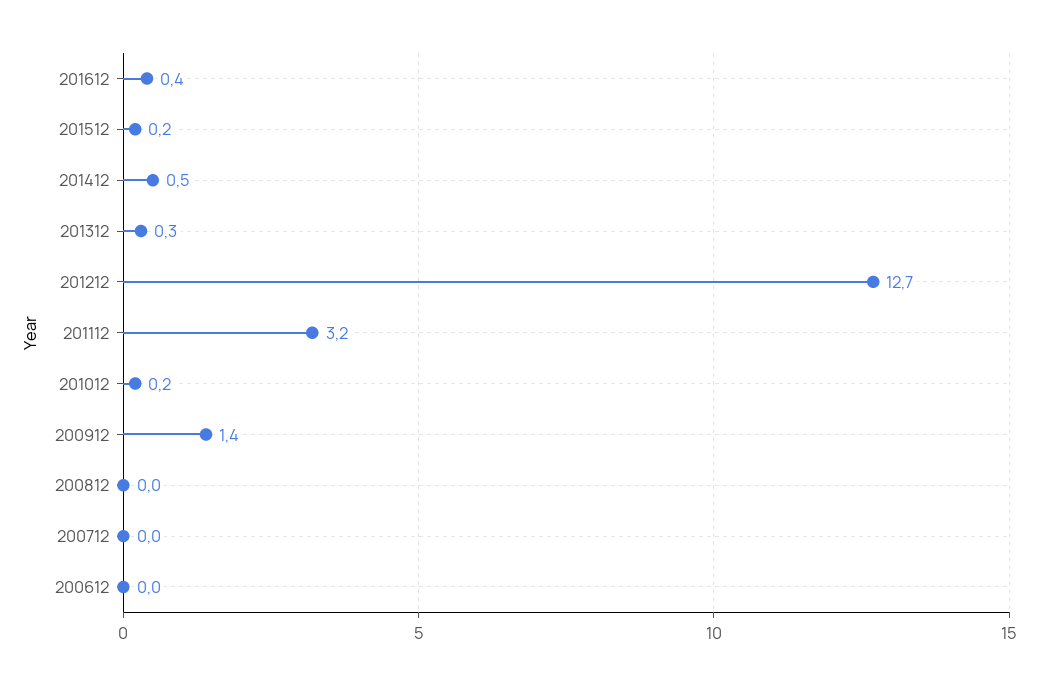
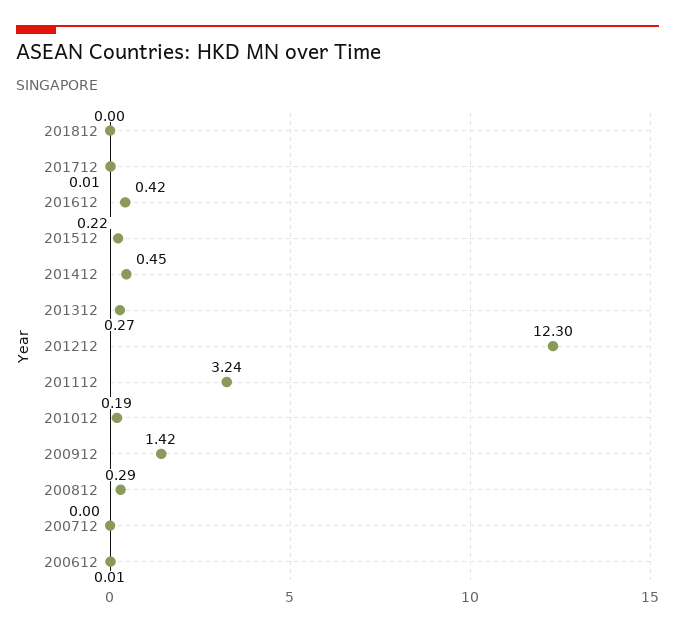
201212: 12.7 -> 12.3
200812: 0 -> 0.29
201812: none -> 0
201712: none -> 0.01

